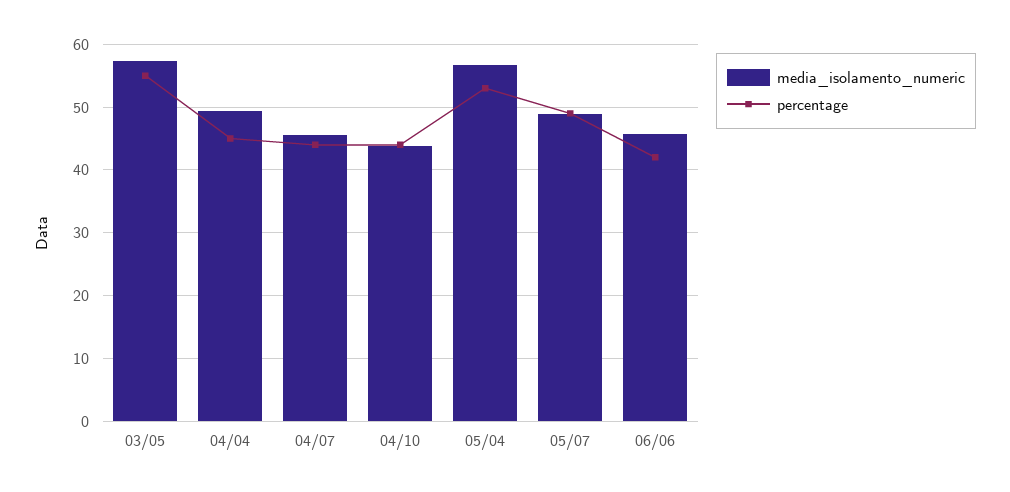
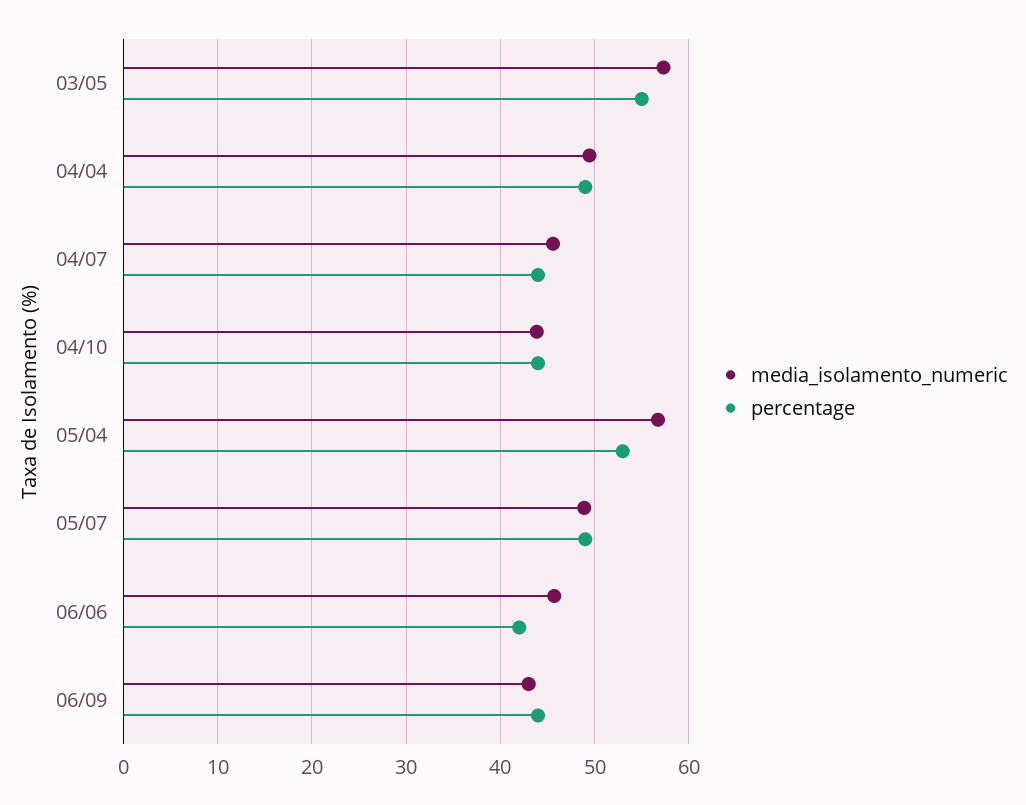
percentage, 04/04: 45 -> 49
media_isolamento_numeric, 06/09: none -> 43
percentage, 06/09: none -> 44

